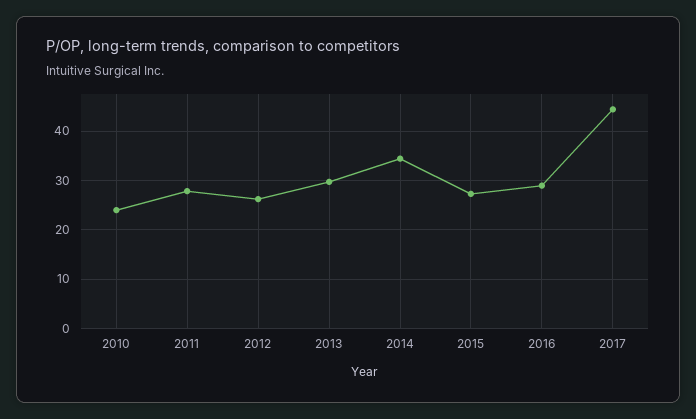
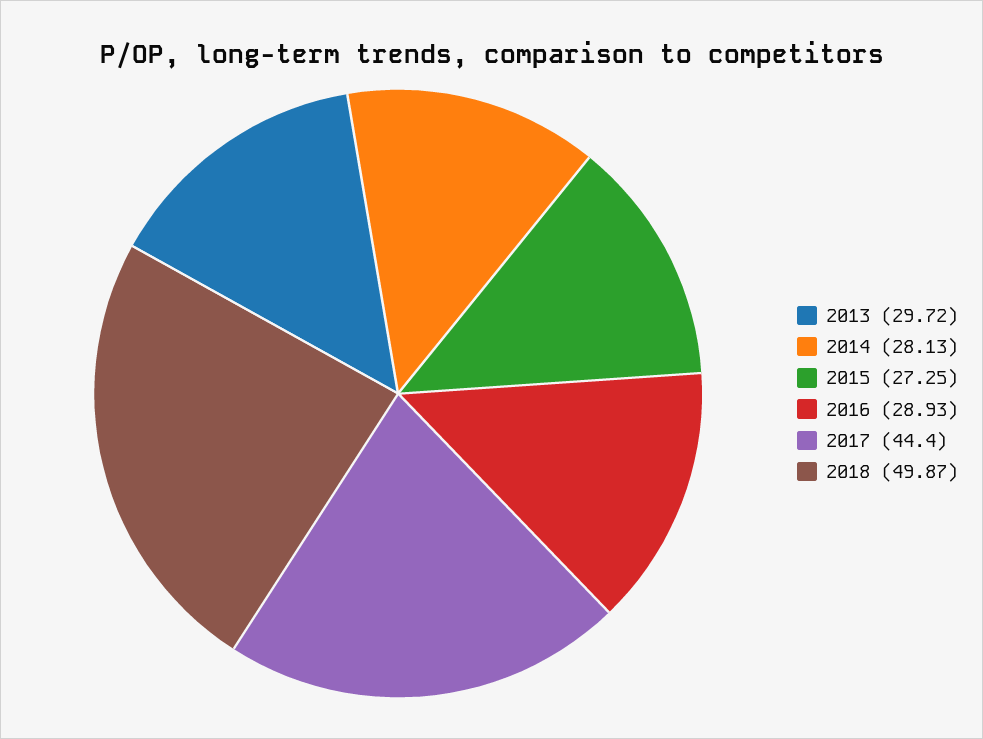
2010: 24 -> none
2011: 28 -> none
2012: 26 -> none
2014: 34 -> 28.13
2018: none -> 49.87

